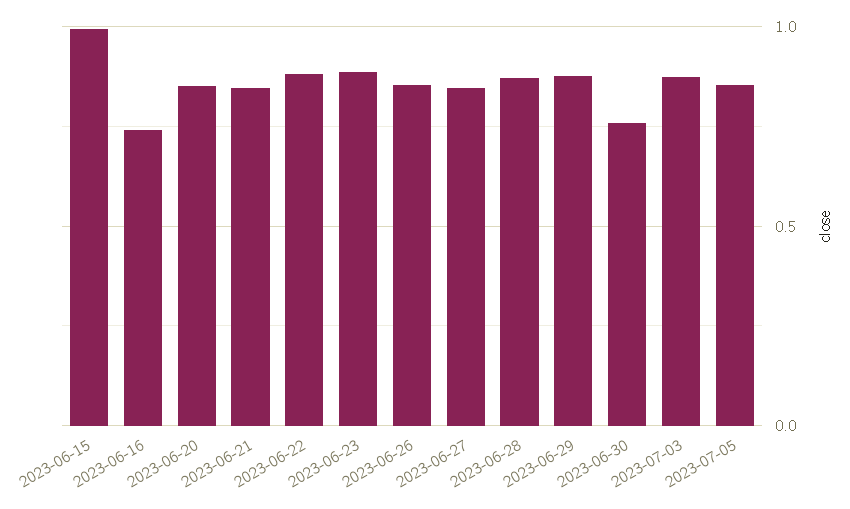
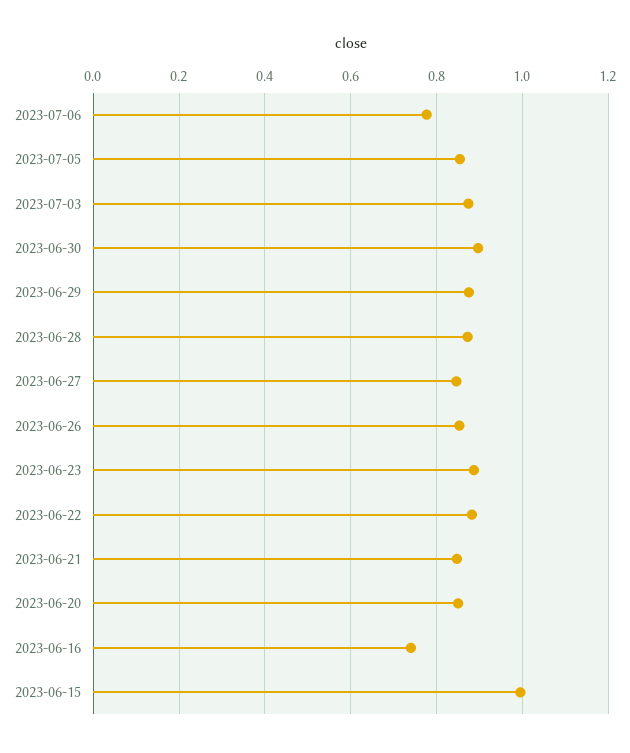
2023-06-30: 0.75 -> 0.9
2023-07-06: none -> 0.78

